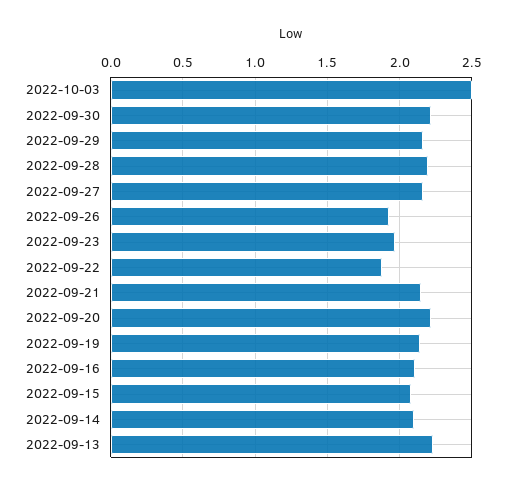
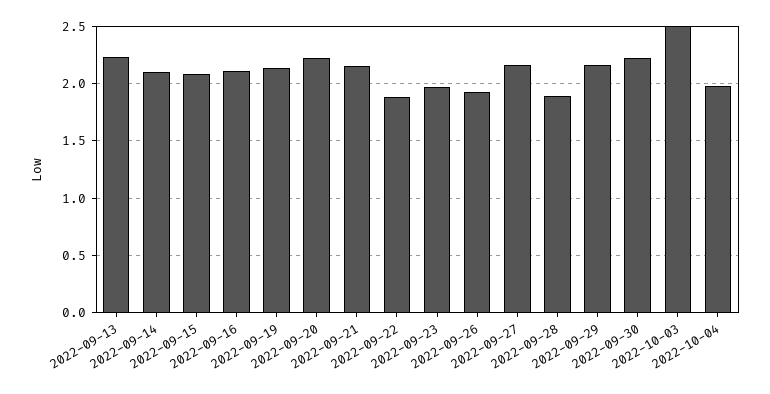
2022-09-28: 2.2 -> 1.9
2022-10-04: none -> 2

